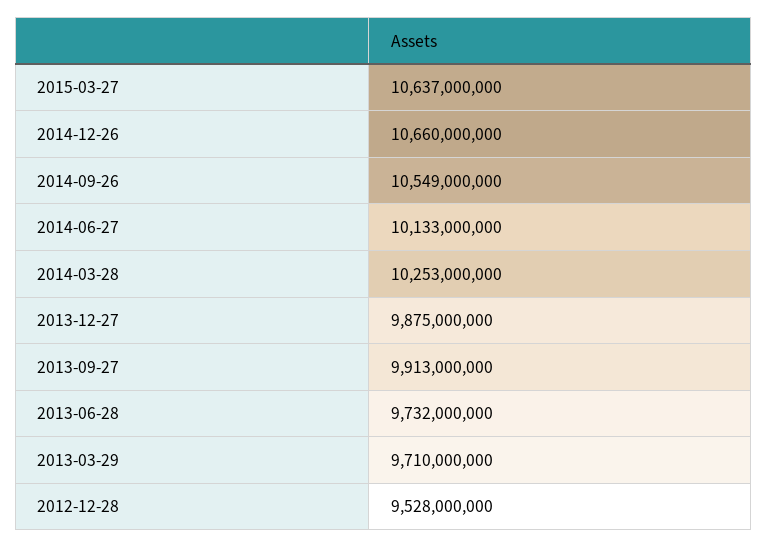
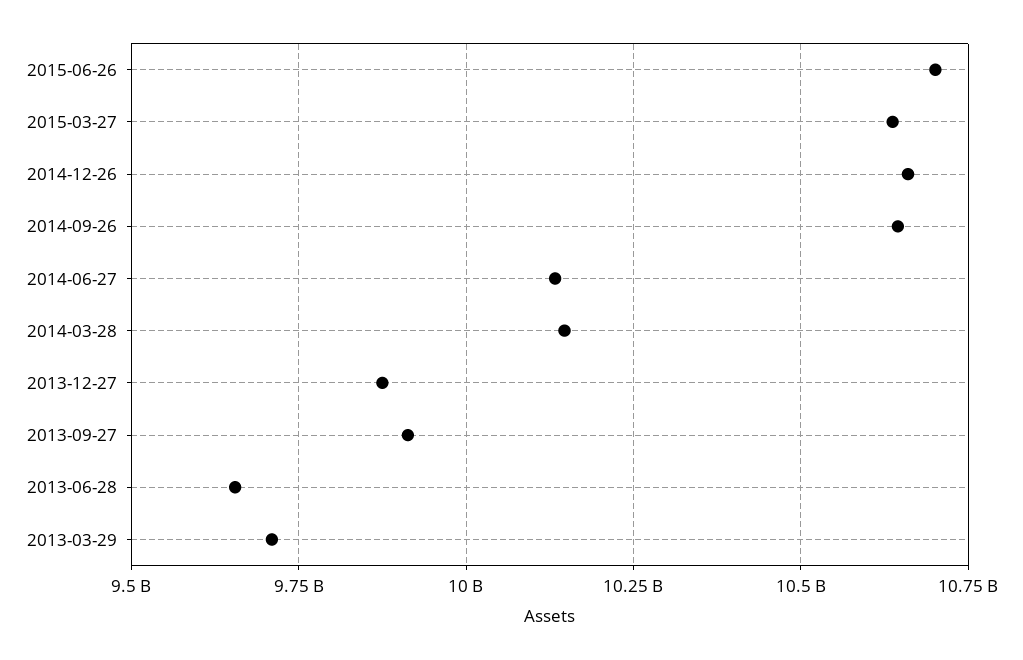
2014-09-26: 10549000000 -> 10650000000
2014-03-28: 10253000000 -> 10150000000
2013-06-28: 9732000000 -> 9650000000
2012-12-28: 9528000000 -> none
2015-06-26: none -> 10700000000

